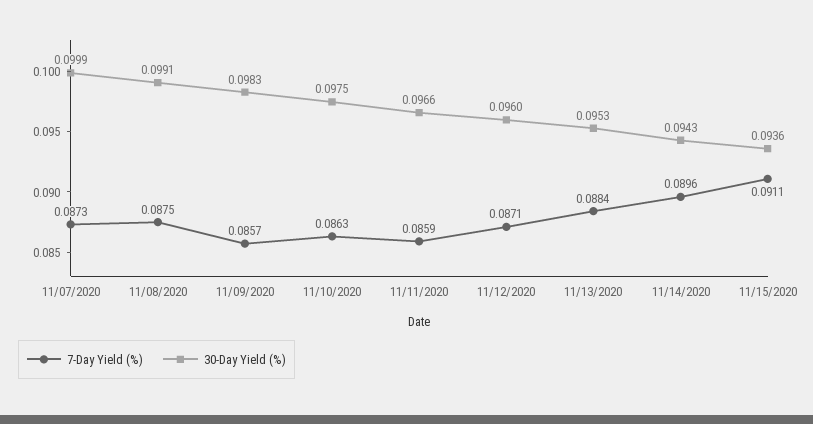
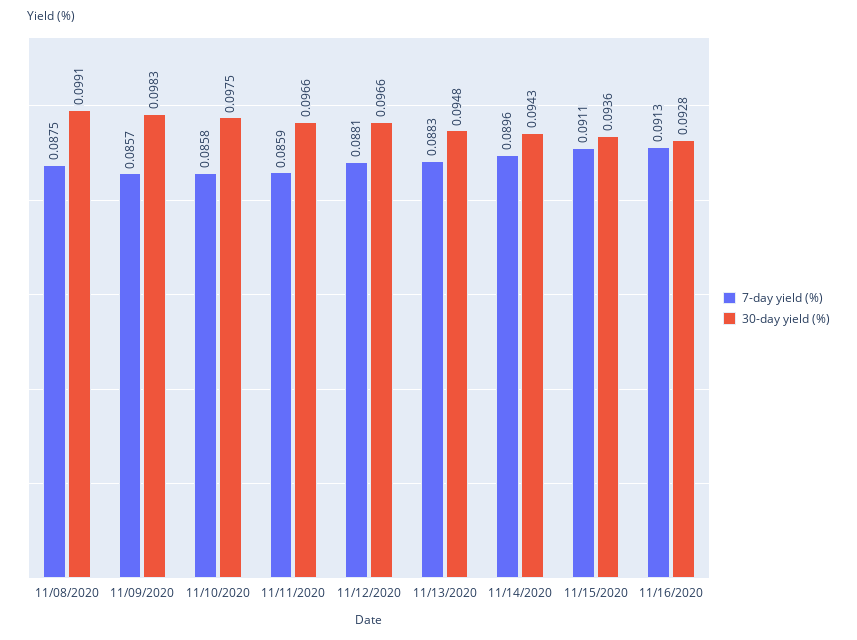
7-Day Yield (%), 11/07/2020: 0.0873 -> none
30-Day Yield (%), 11/07/2020: 0.0999 -> none
7-Day Yield (%), 11/10/2020: 0.0863 -> 0.0858
7-Day Yield (%), 11/12/2020: 0.0871 -> 0.0881
30-Day Yield (%), 11/12/2020: 0.096 -> 0.0966
7-Day Yield (%), 11/13/2020: 0.0884 -> 0.0883
30-Day Yield (%), 11/13/2020: 0.0953 -> 0.0948
7-Day Yield (%), 11/16/2020: none -> 0.0913
30-Day Yield (%), 11/16/2020: none -> 0.0928

